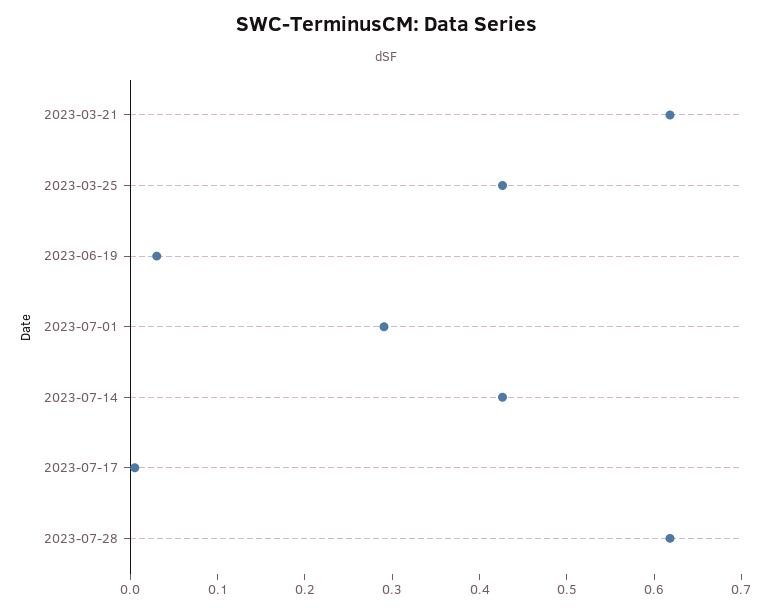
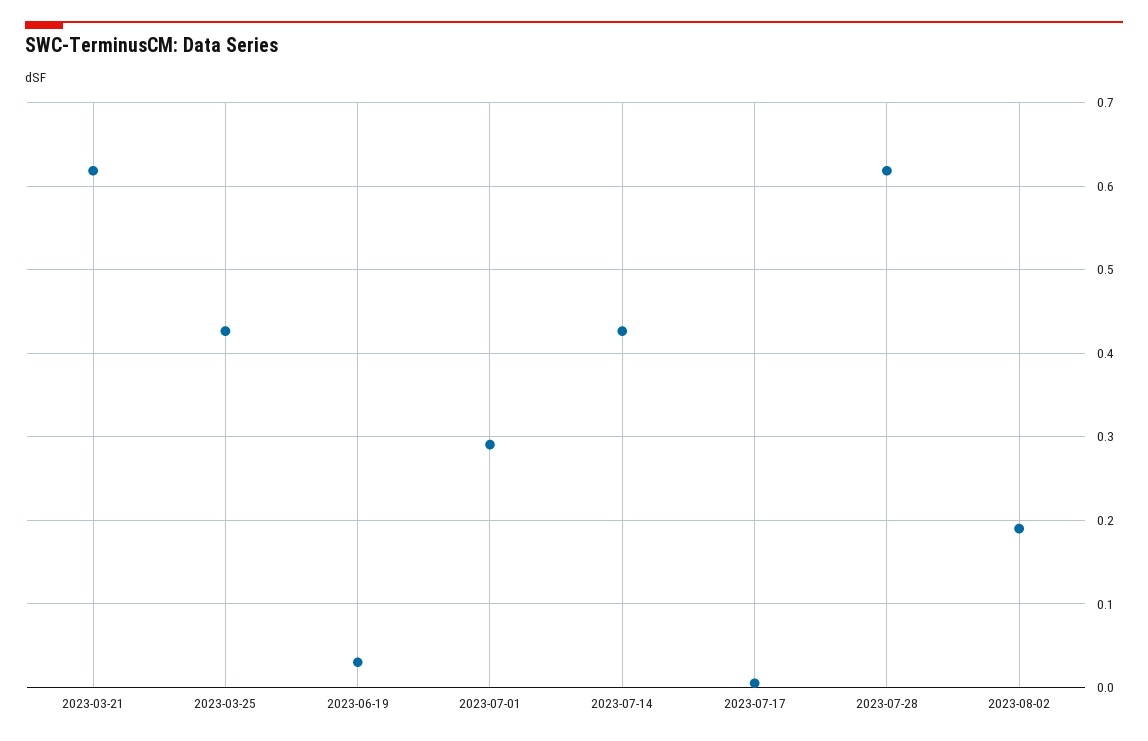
2023-08-02: none -> 0.19

